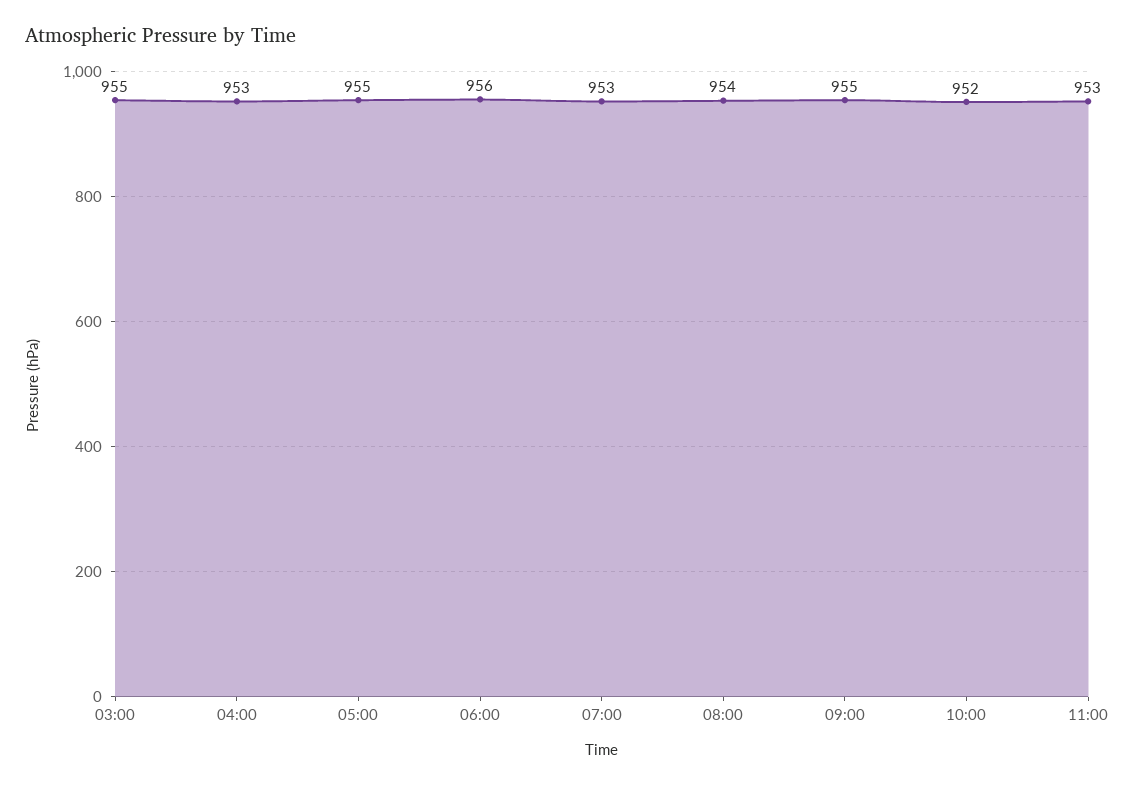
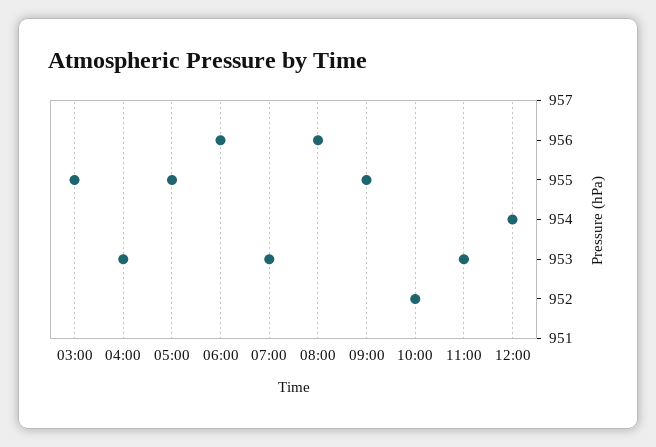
08:00: 954 -> 956
12:00: none -> 954

